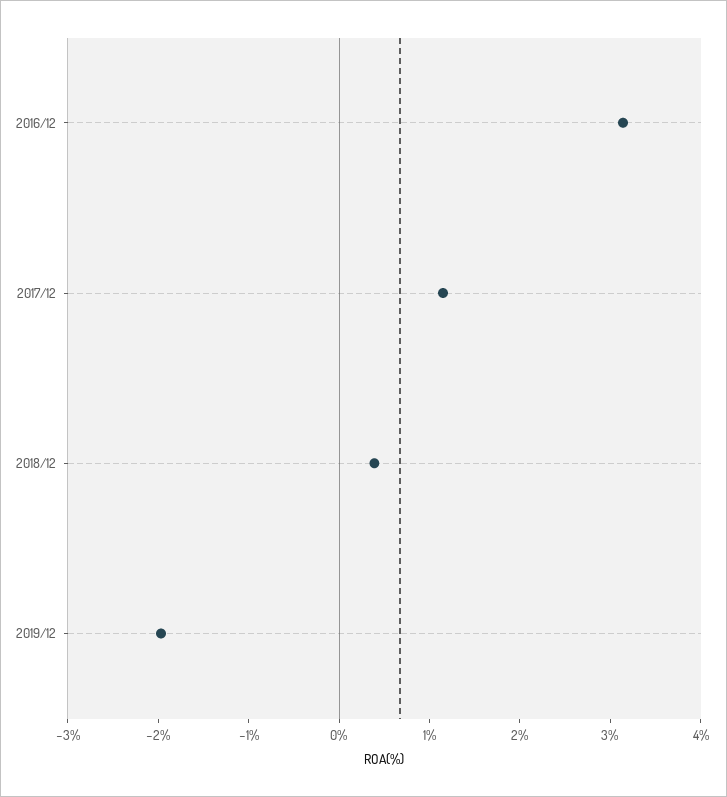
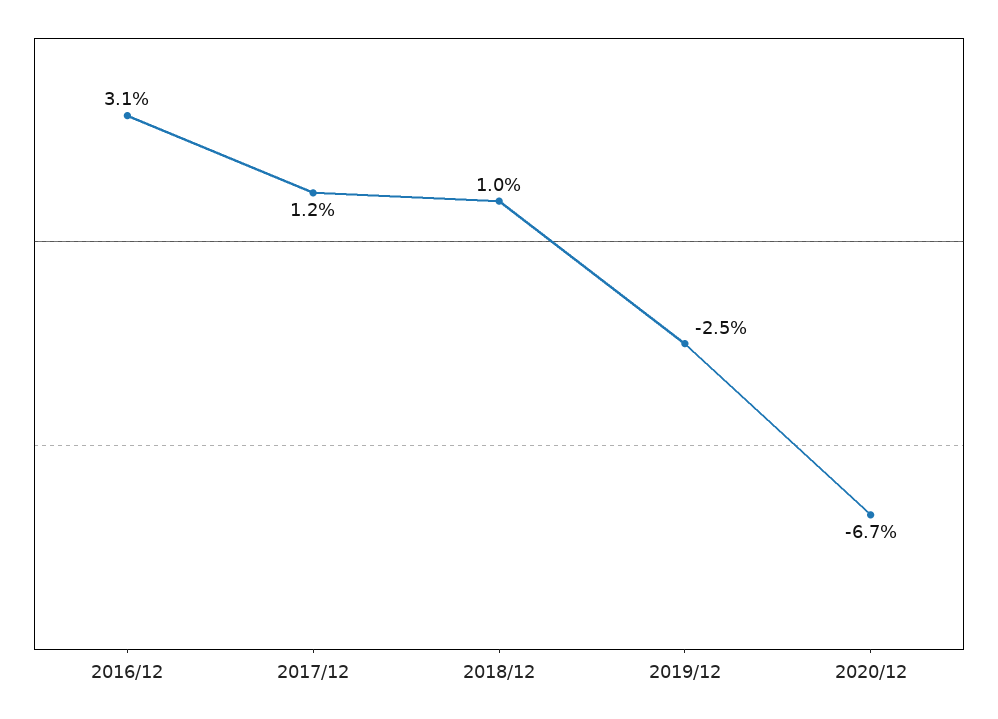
2018/12: 0.4 -> 1
2019/12: -2 -> -2.5
2020/12: none -> -6.7

